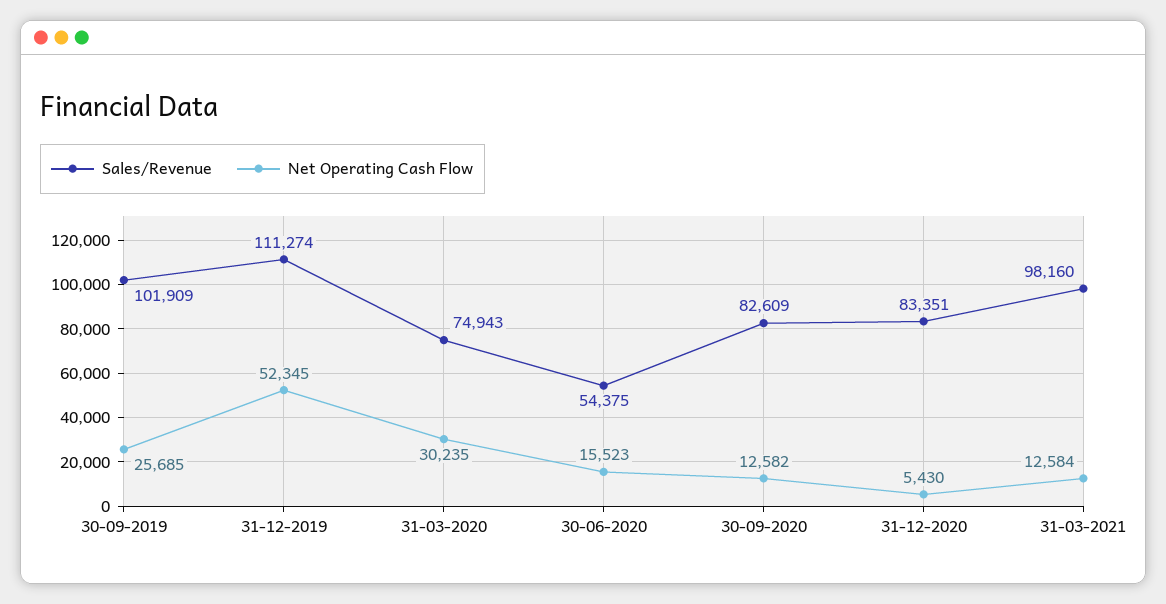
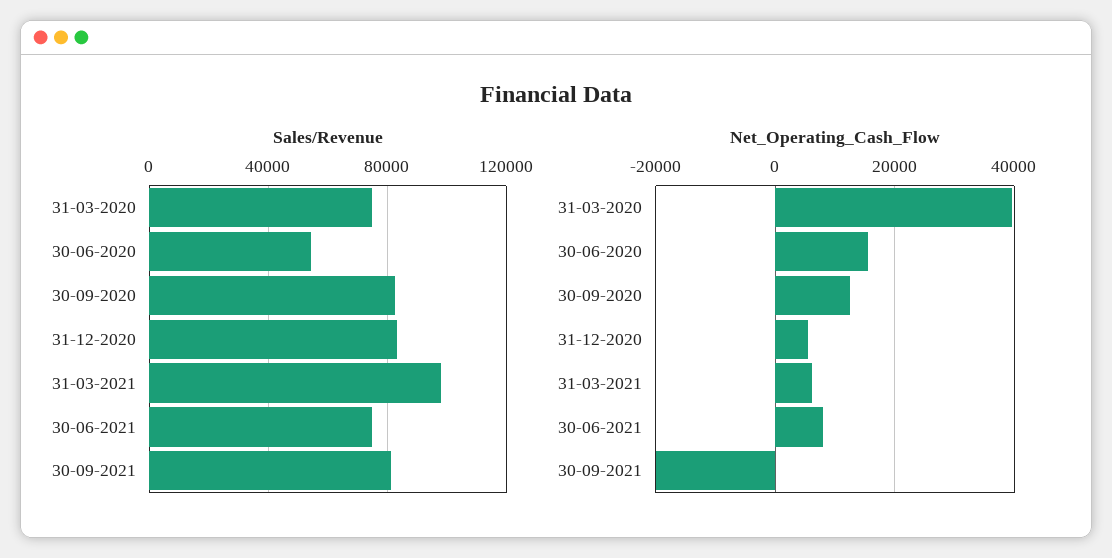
Sales/Revenue, 30-09-2019: 101909 -> none
Net Operating Cash Flow, 30-09-2019: 25685 -> none
Sales/Revenue, 31-12-2019: 111274 -> none
Net Operating Cash Flow, 31-12-2019: 52345 -> none
Net Operating Cash Flow, 31-03-2020: 30235 -> 40000
Net Operating Cash Flow, 31-03-2021: 12584 -> 6000
Sales/Revenue, 30-06-2021: none -> 75000
Sales/Revenue, 30-09-2021: none -> 80000
Net Operating Cash Flow, 30-06-2021: none -> 8000
Net Operating Cash Flow, 30-09-2021: none -> -20000

